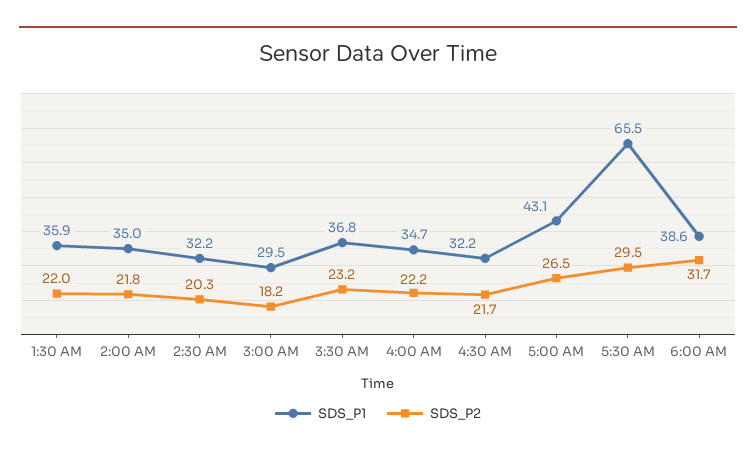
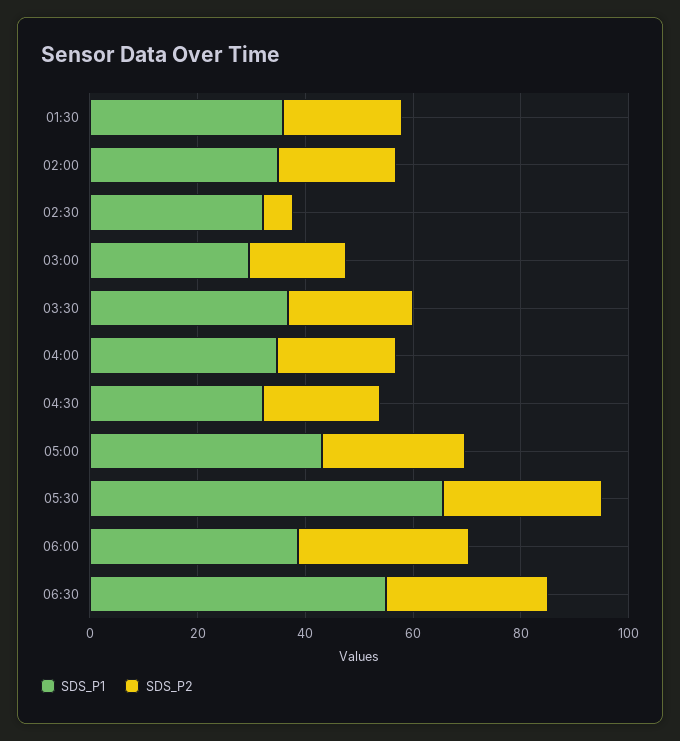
SDS_P2, 2:30 AM: 20.3 -> 5
SDS_P1, 06:30: none -> 55
SDS_P2, 06:30: none -> 30

